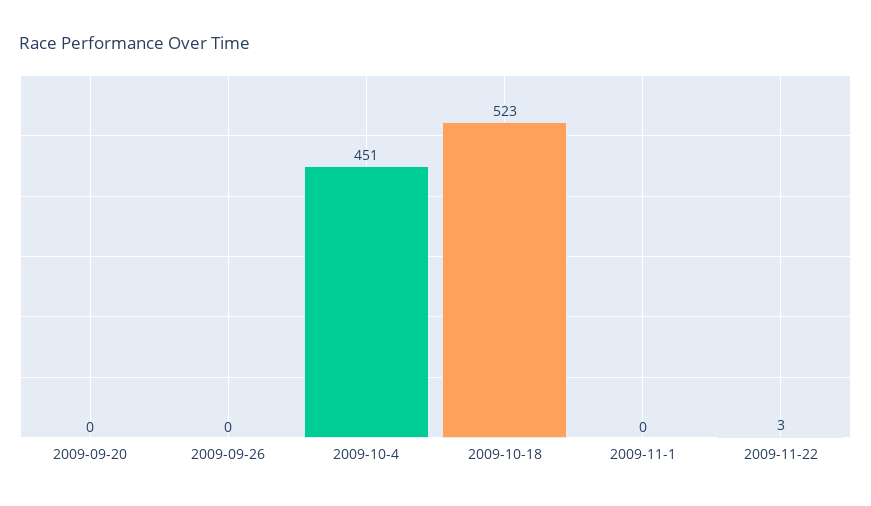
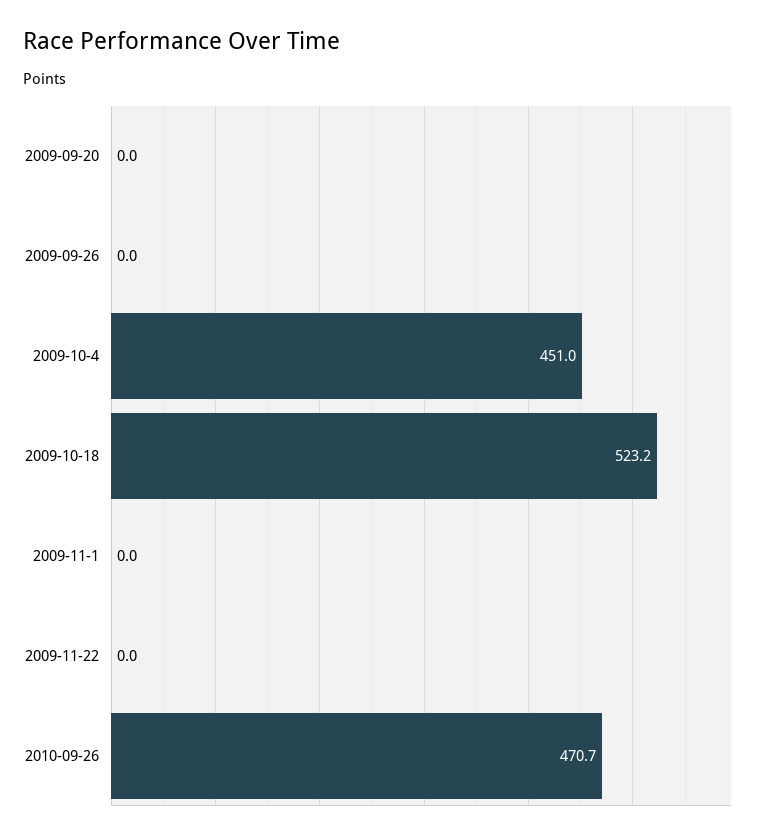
2009-11-22: 3 -> 0
2010-09-26: none -> 470.7

